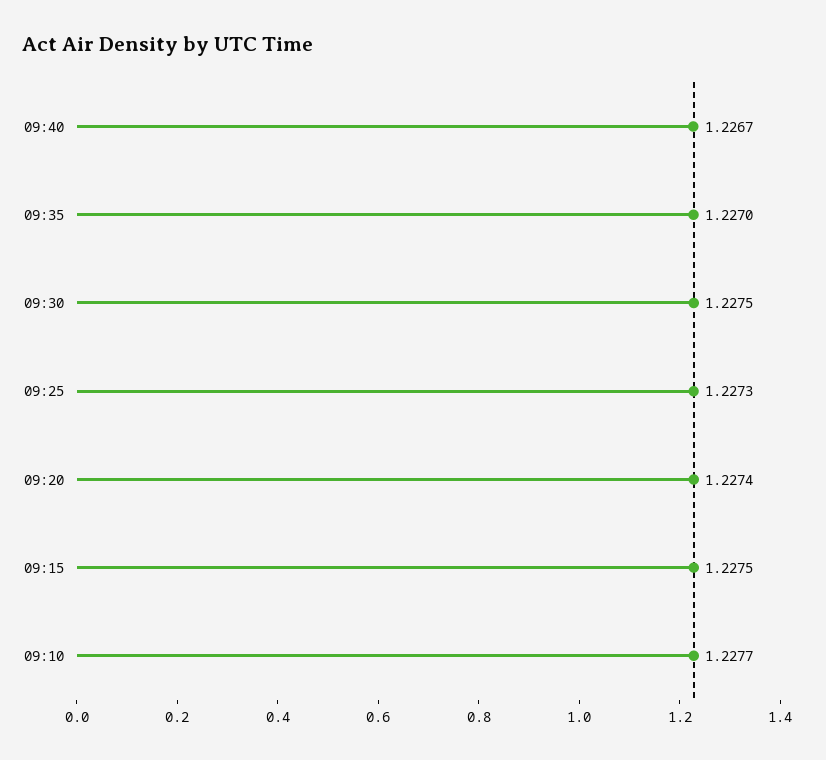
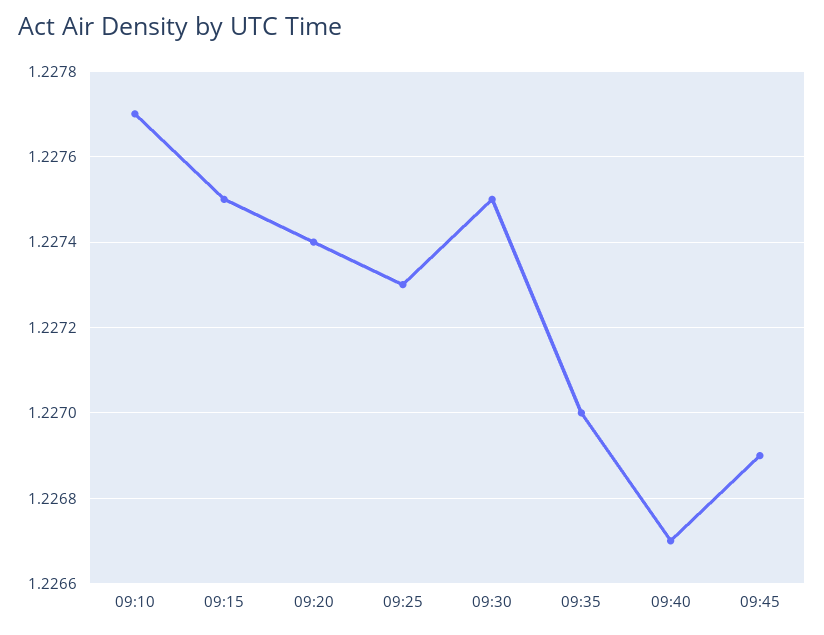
09:45: none -> 1.2269

